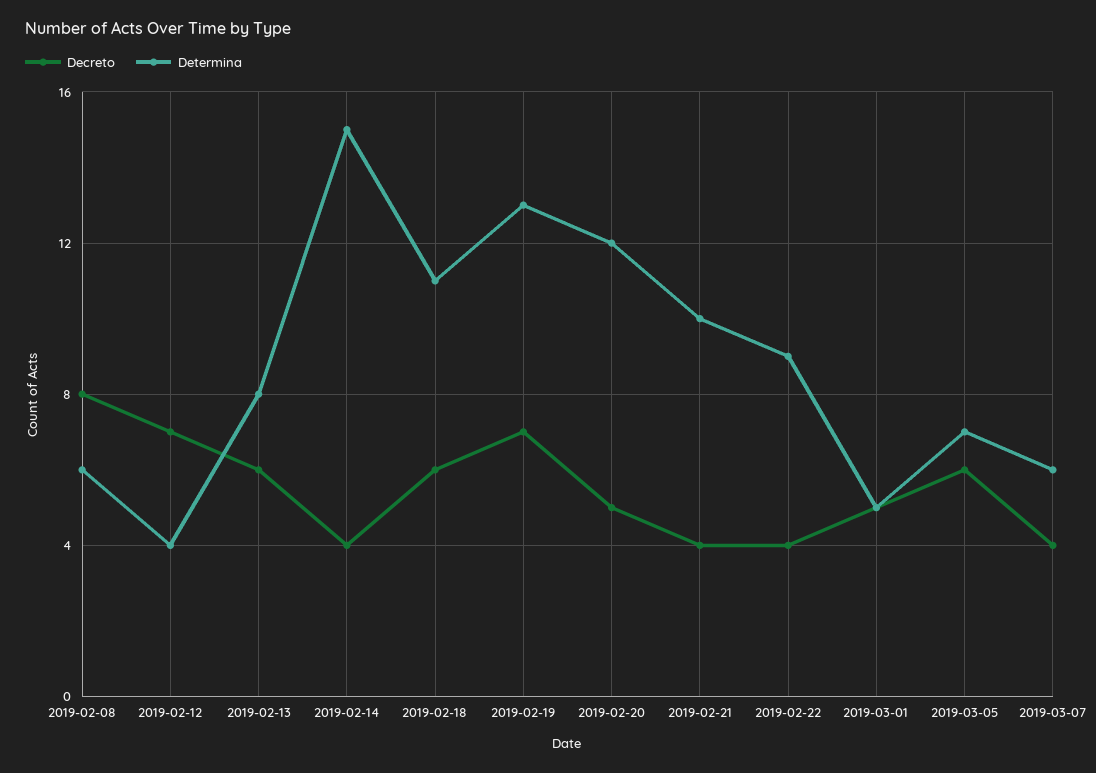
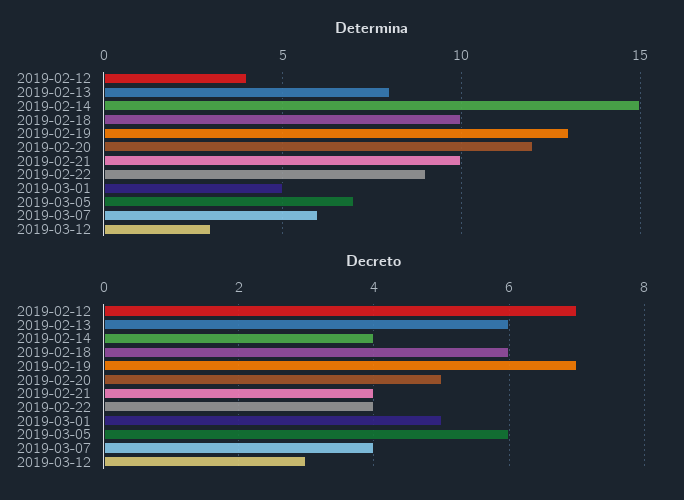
Decreto, 2019-02-08: 8 -> none
Determina, 2019-02-08: 6 -> none
Determina, 2019-02-18: 11 -> 10
Determina, 2019-03-12: none -> 3
Decreto, 2019-03-12: none -> 3

